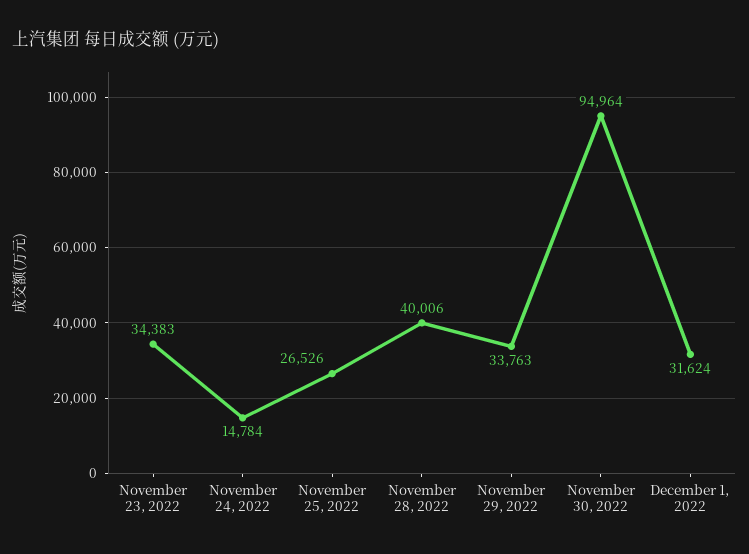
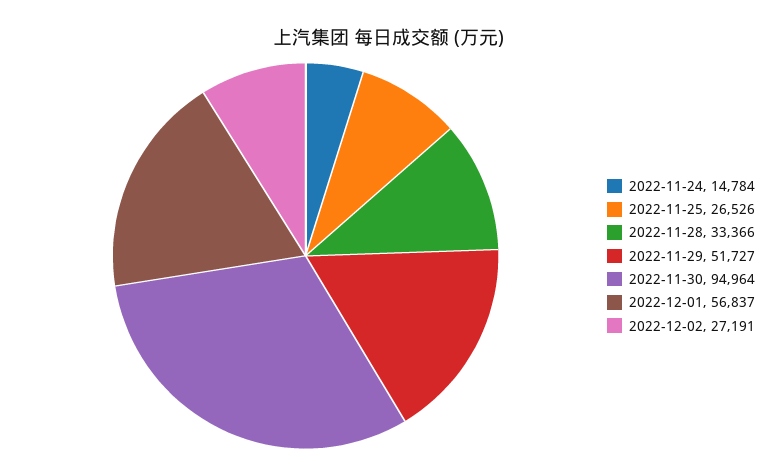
November 23, 2022: 34383 -> none
November 28, 2022: 40006 -> 33366
November 29, 2022: 33763 -> 51727
December 1, 2022: 31624 -> 56837
2022-12-02: none -> 27191

